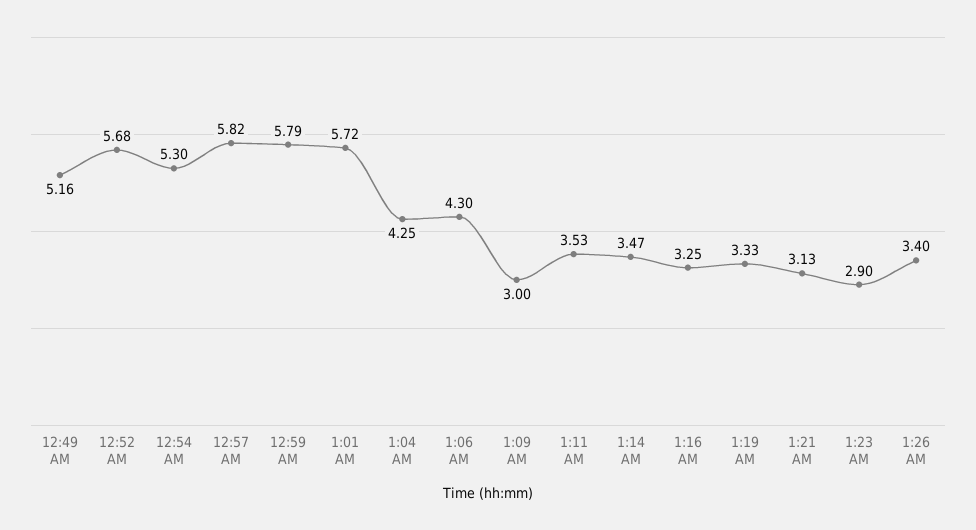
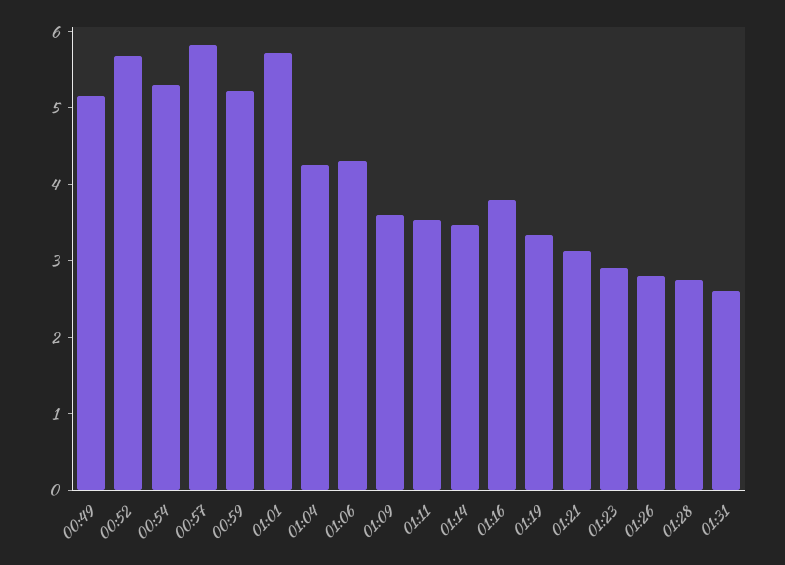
12:59 AM: 5.79 -> 5.2
1:09 AM: 3 -> 3.6
1:16 AM: 3.25 -> 3.8
1:26 AM: 3.4 -> 2.8
01:28: none -> 2.8
01:31: none -> 2.6

